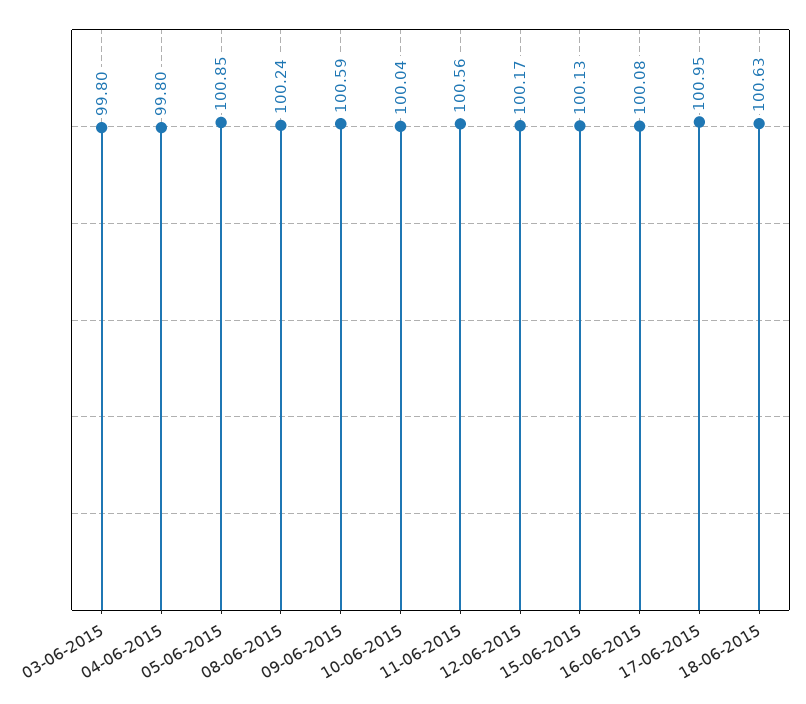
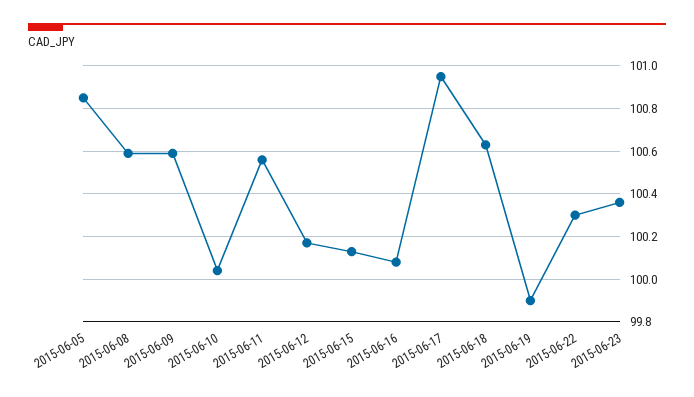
03-06-2015: 99.8 -> none
04-06-2015: 99.8 -> none
08-06-2015: 100.24 -> 100.6
2015-06-19: none -> 99.9
2015-06-22: none -> 100.3
2015-06-23: none -> 100.35

